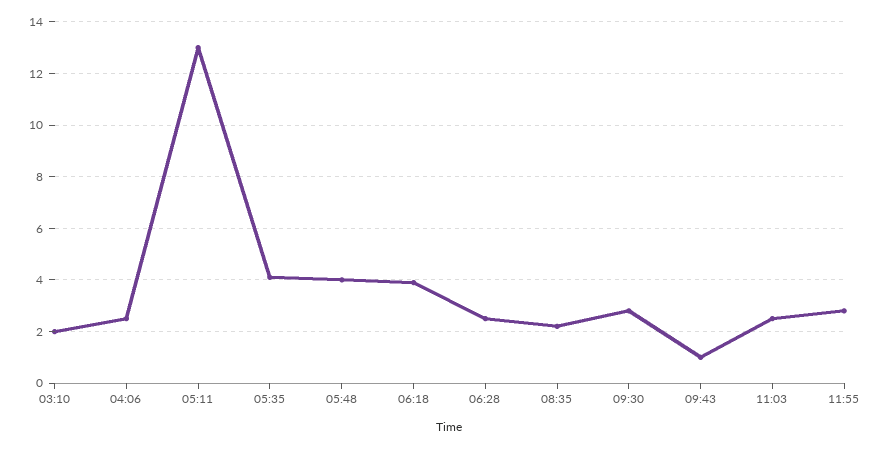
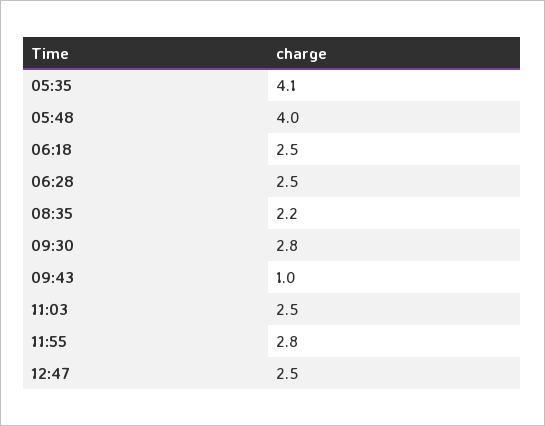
03:10: 2 -> none
04:06: 2.5 -> none
05:11: 13 -> none
06:18: 4 -> 2.5
12:47: none -> 2.5

